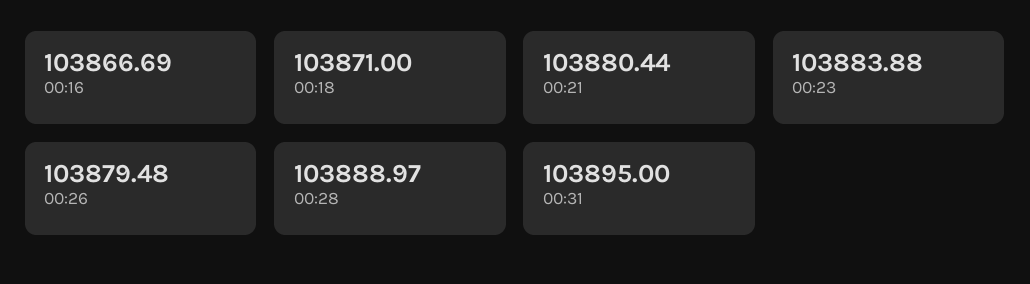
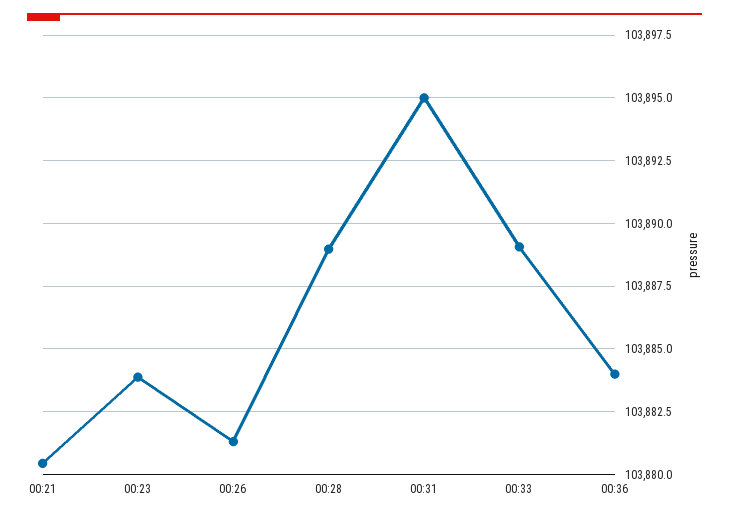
00:16: 103866.69 -> none
00:18: 103871 -> none
00:26: 103879.48 -> 103881.25
00:33: none -> 103889
00:36: none -> 103884

